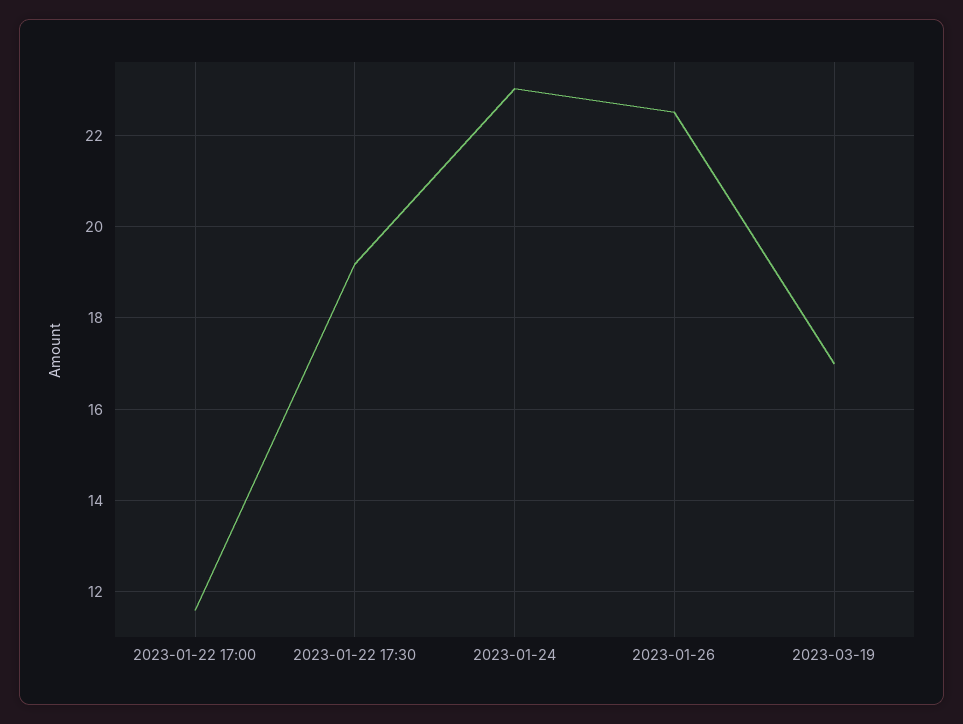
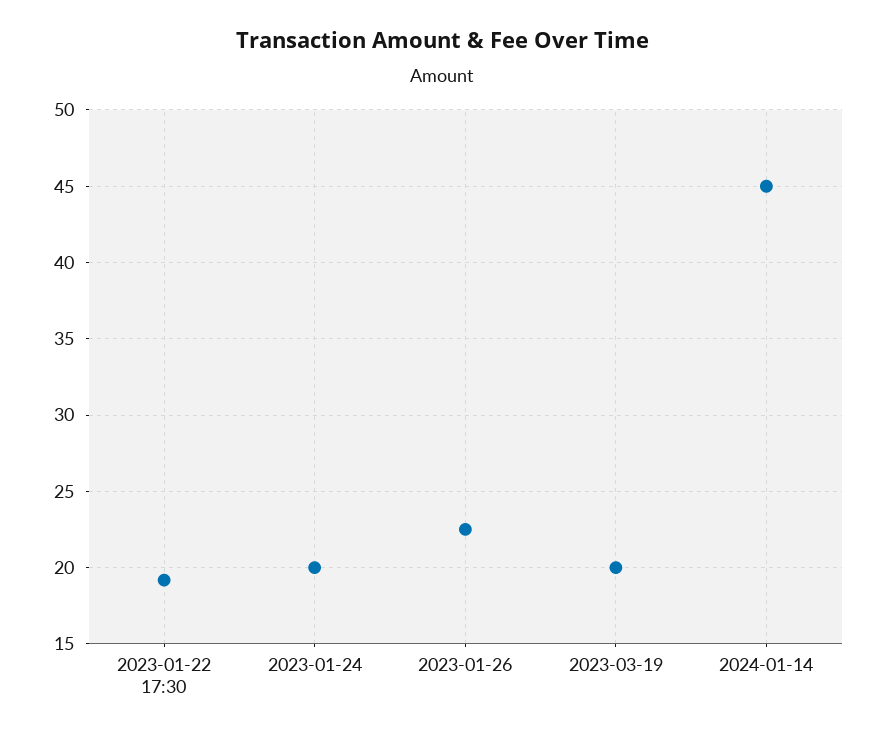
2023-01-22 17:00: 11.6 -> none
2023-01-24: 23 -> 20
2023-03-19: 17 -> 20
2024-01-14: none -> 45

